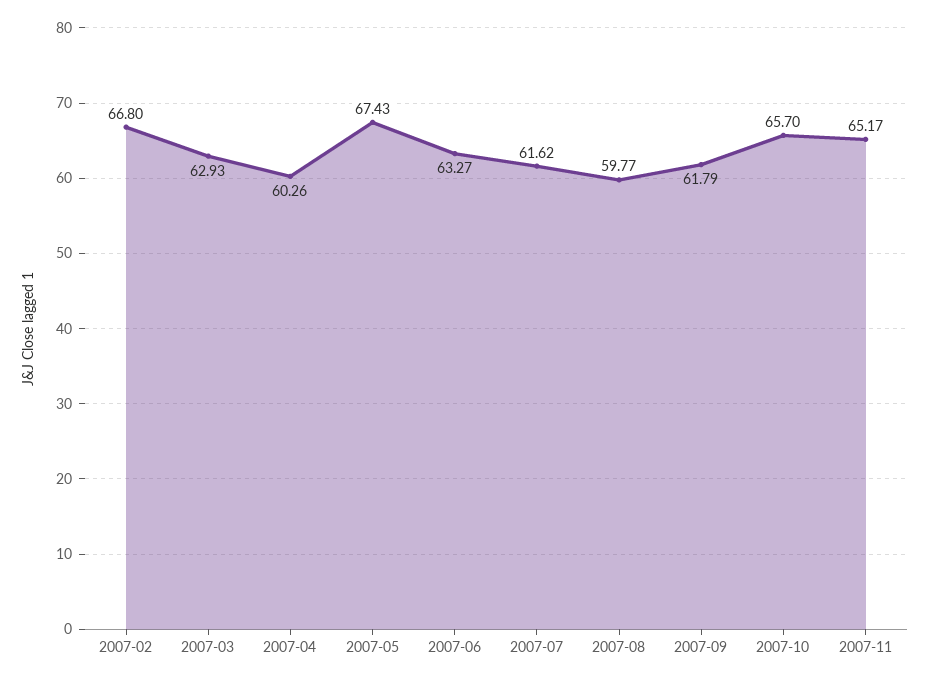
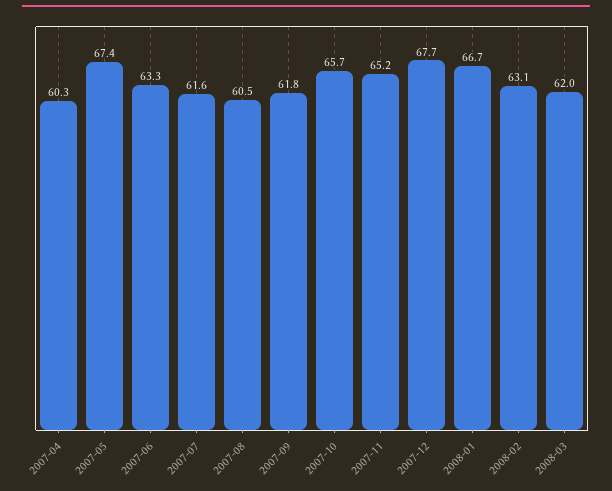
2007-02: 66.8 -> none
2007-03: 62.93 -> none
2007-08: 59.77 -> 60.5
2007-12: none -> 67.7
2008-01: none -> 66.7
2008-02: none -> 63.1
2008-03: none -> 62

